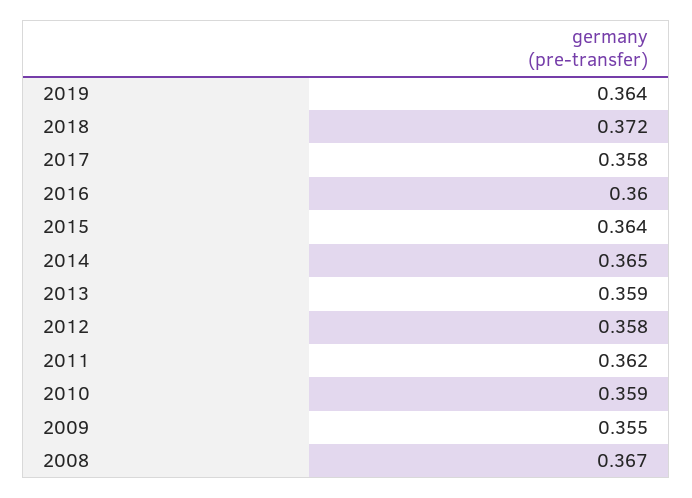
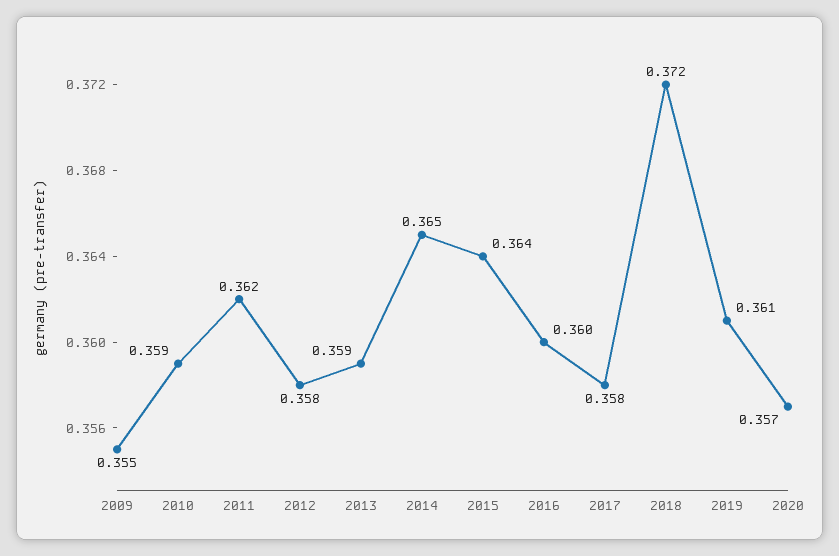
2019: 0.364 -> 0.361
2008: 0.367 -> none
2020: none -> 0.357

